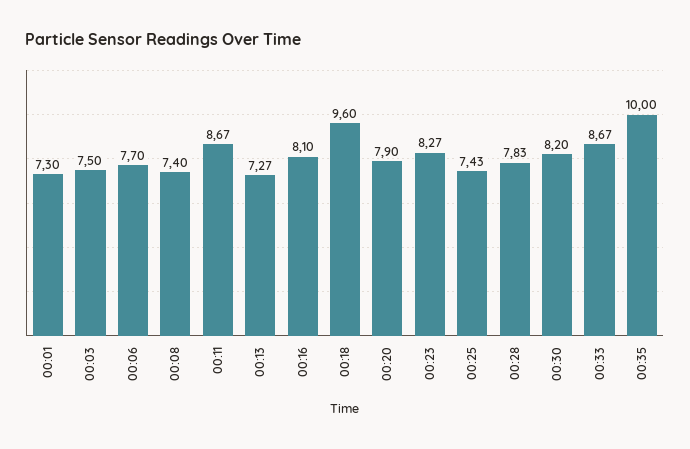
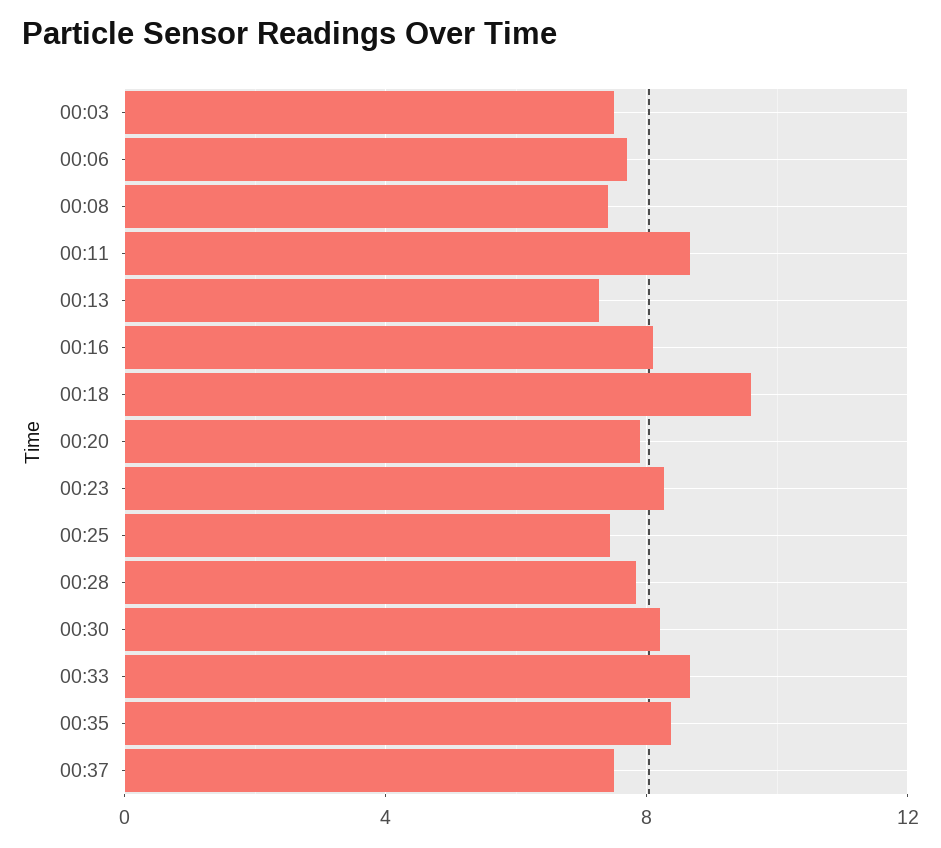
00:01: 7.3 -> none
00:35: 10 -> 8.5
00:37: none -> 7.5

